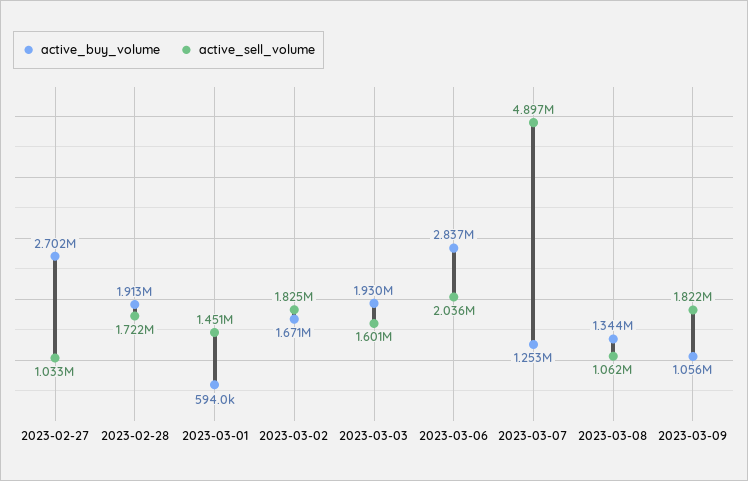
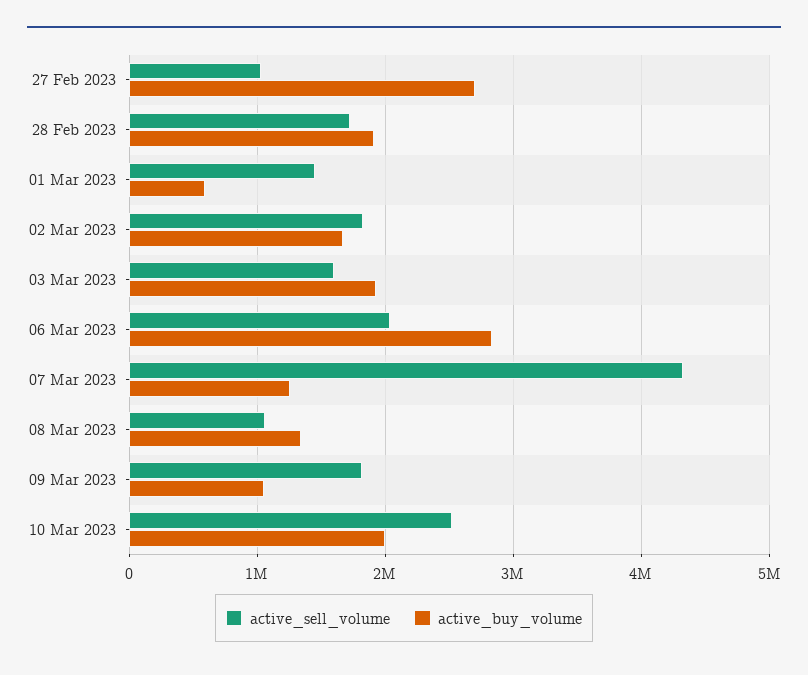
active_sell_volume, 2023-03-07: 4897000 -> 4300000
active_sell_volume, 10 Mar 2023: none -> 2500000
active_buy_volume, 10 Mar 2023: none -> 2000000

